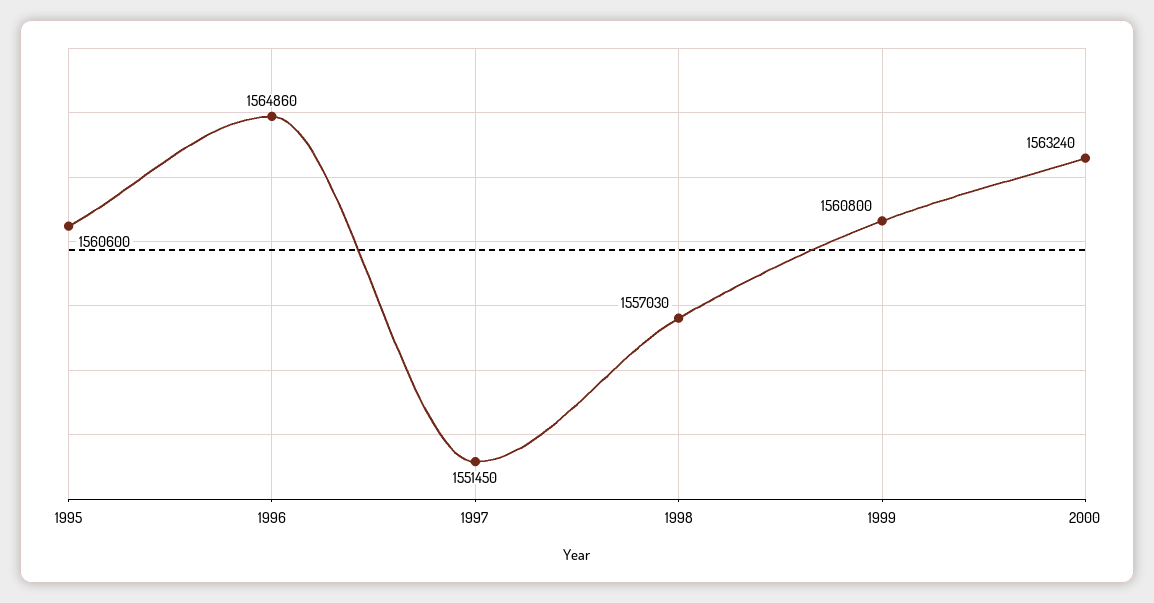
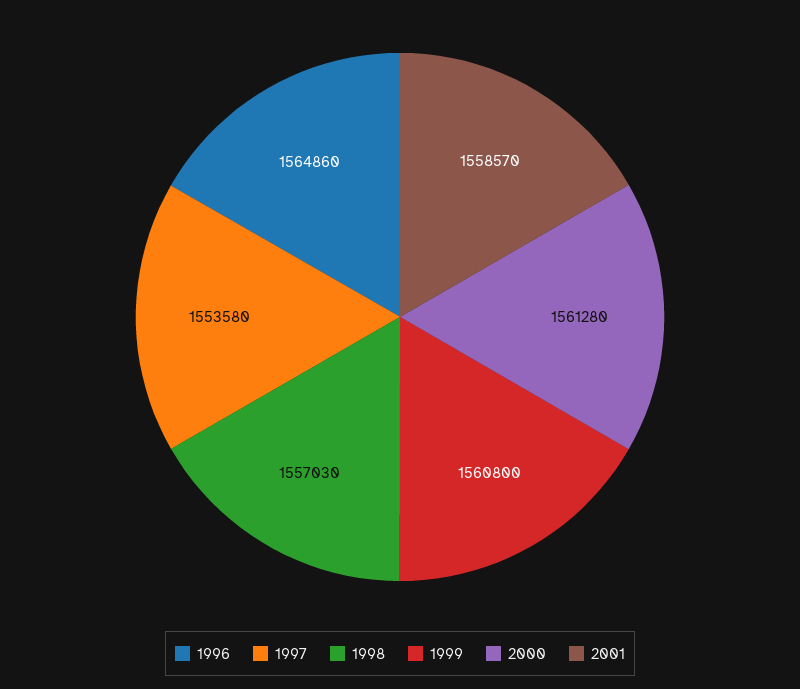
1995: 1560600 -> none
1997: 1551450 -> 1553580
2000: 1563240 -> 1561280
2001: none -> 1558570

